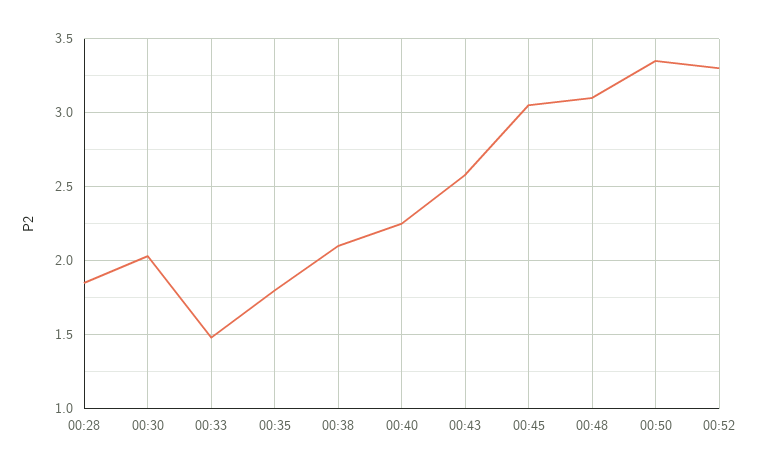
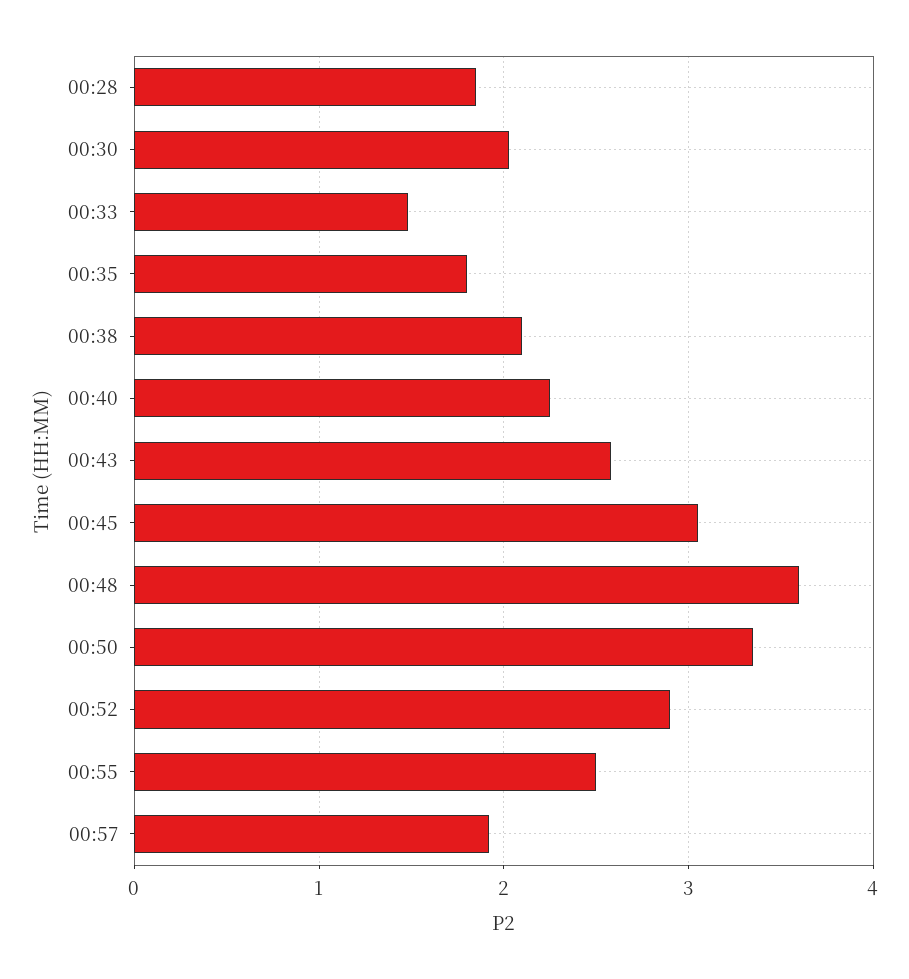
00:48: 3.1 -> 3.6
00:52: 3.3 -> 2.9
00:55: none -> 2.5
00:57: none -> 1.9

